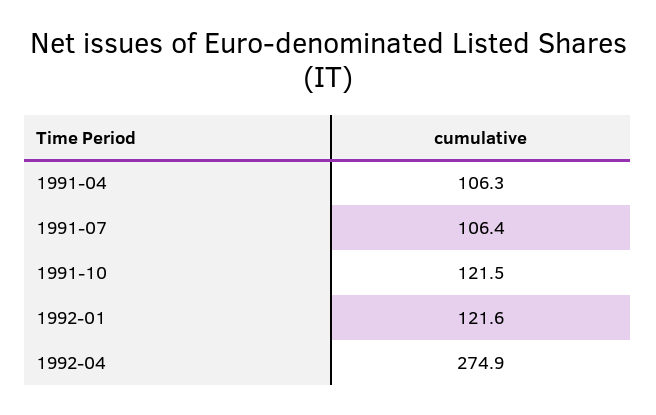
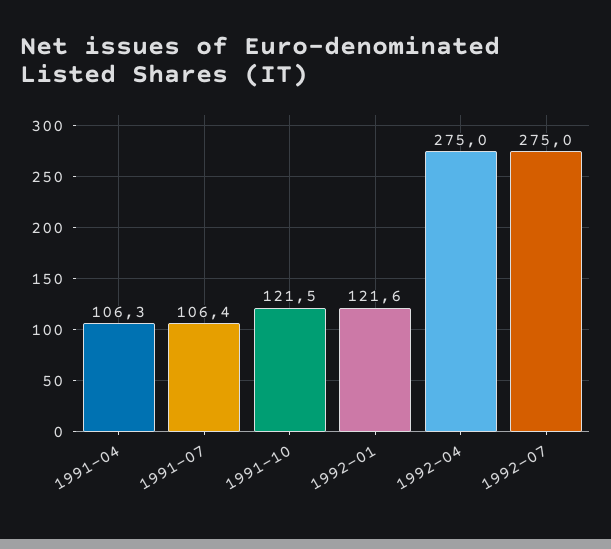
1992-04: 274.9 -> 275
1992-07: none -> 275

